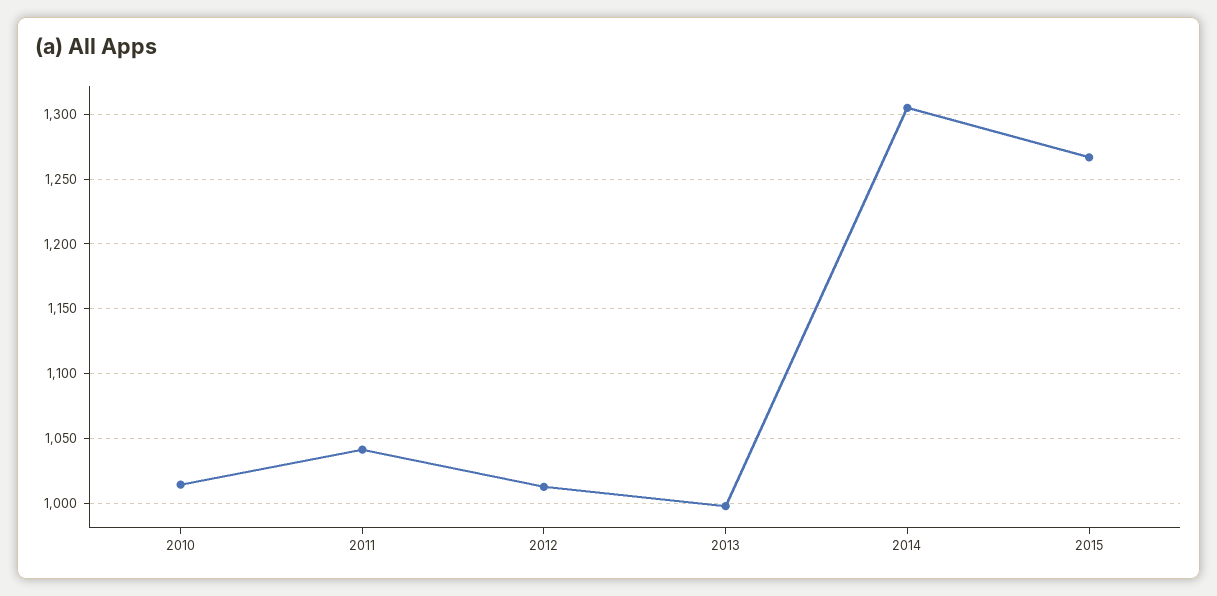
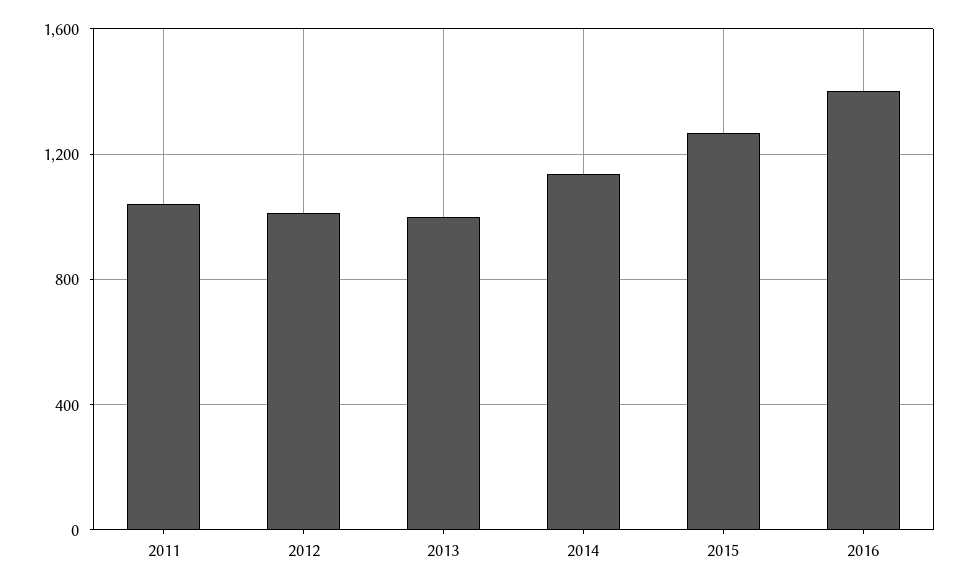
2010: 1015 -> none
2014: 1305 -> 1150
2016: none -> 1400

